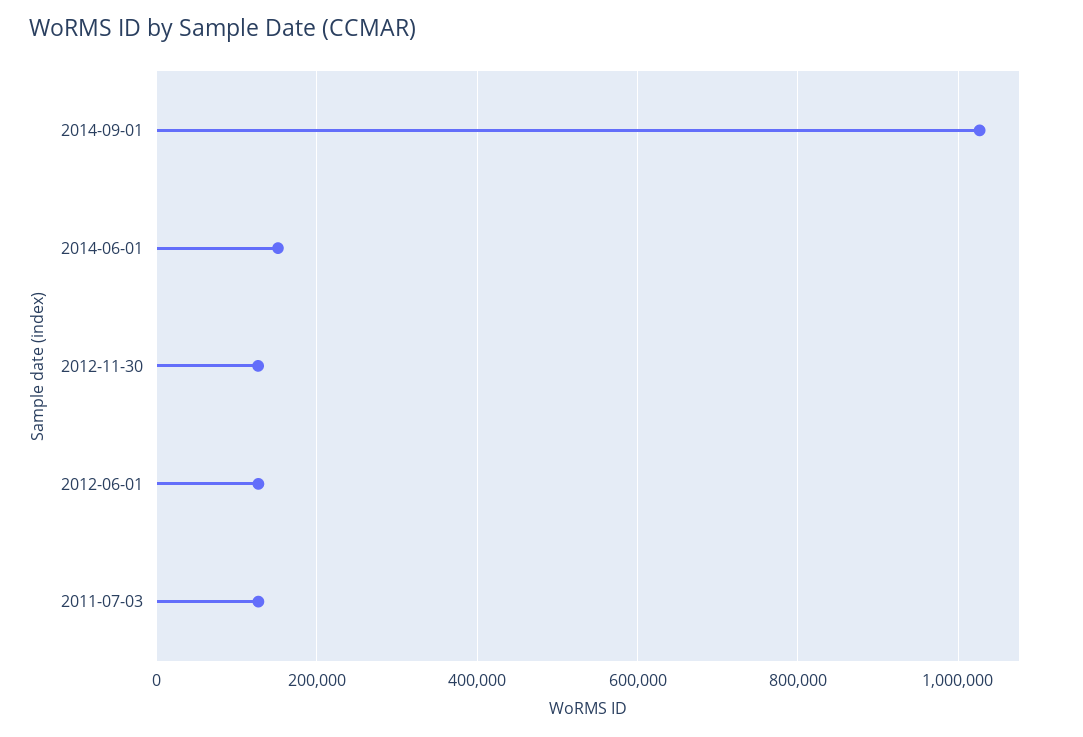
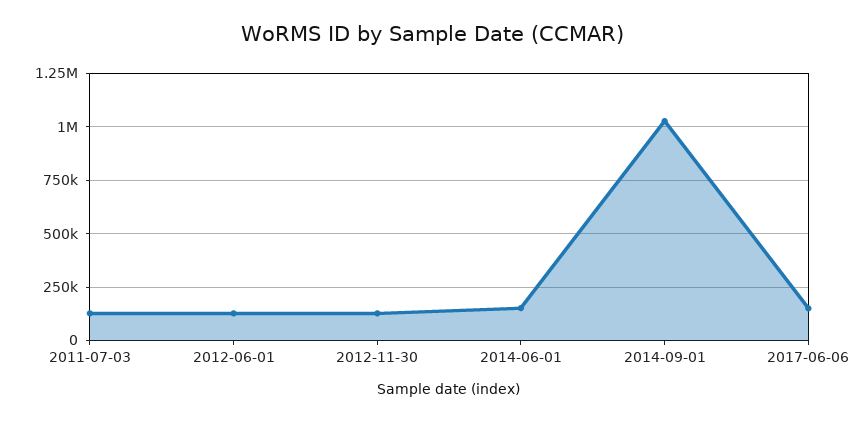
2017-06-06: none -> 150000

